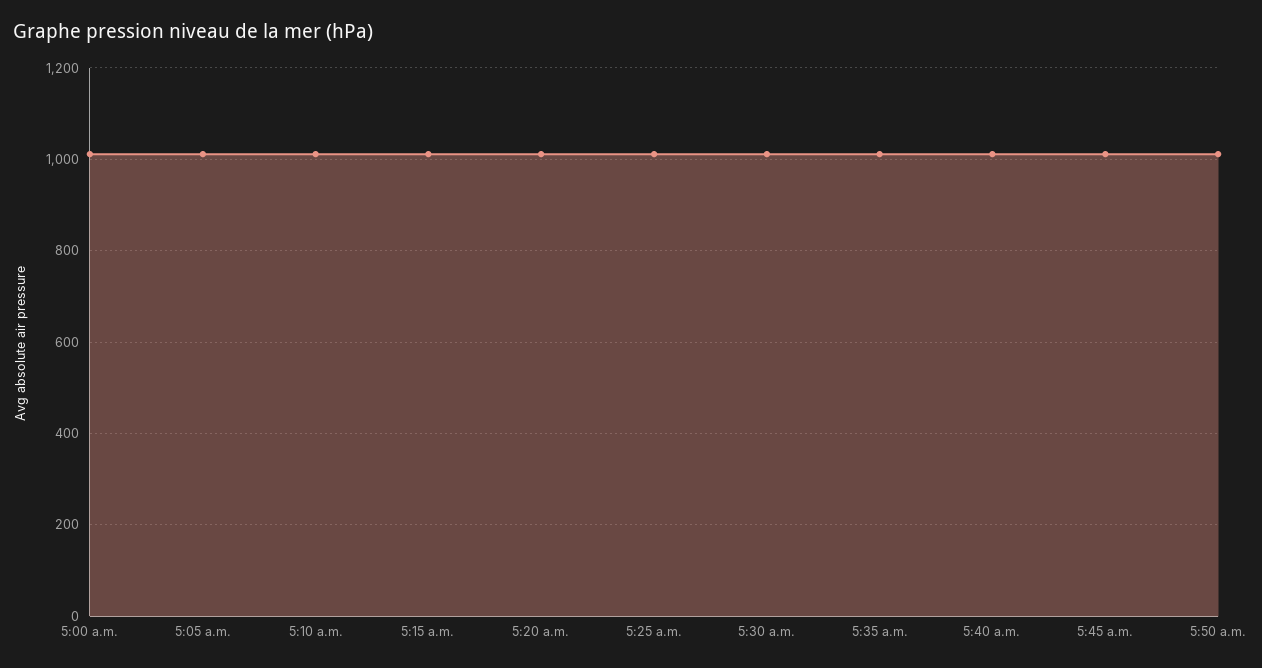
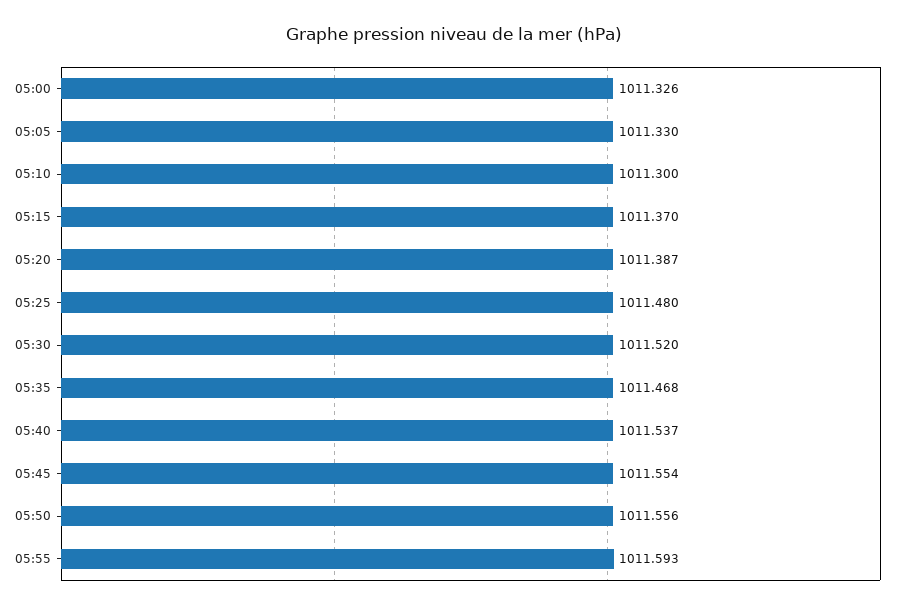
05:55: none -> 1011.593

